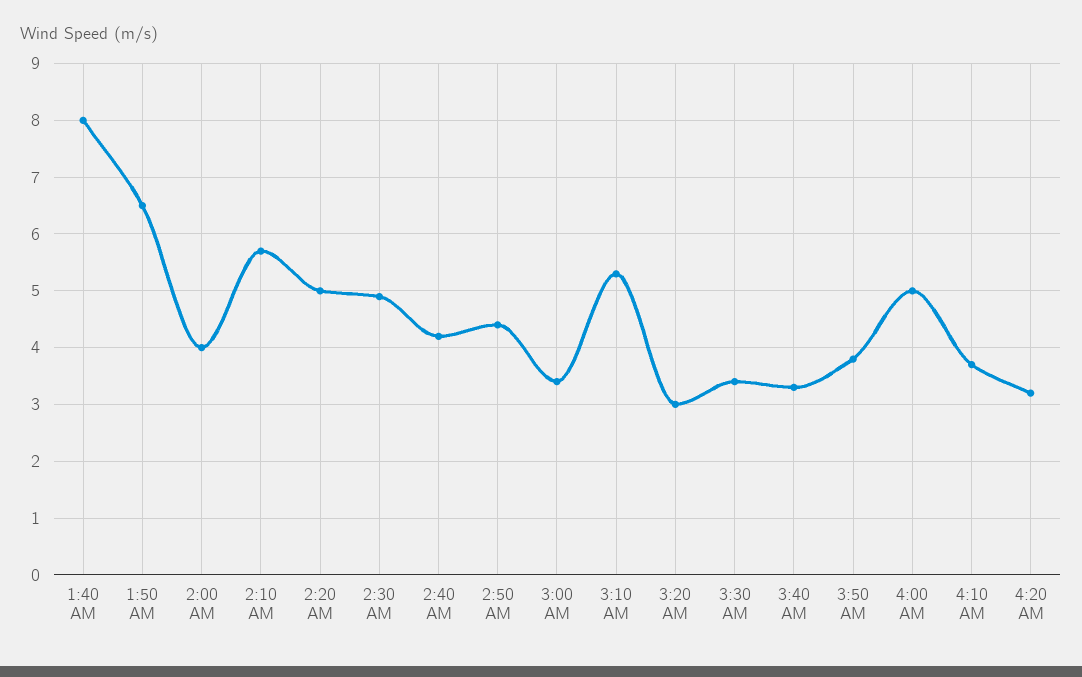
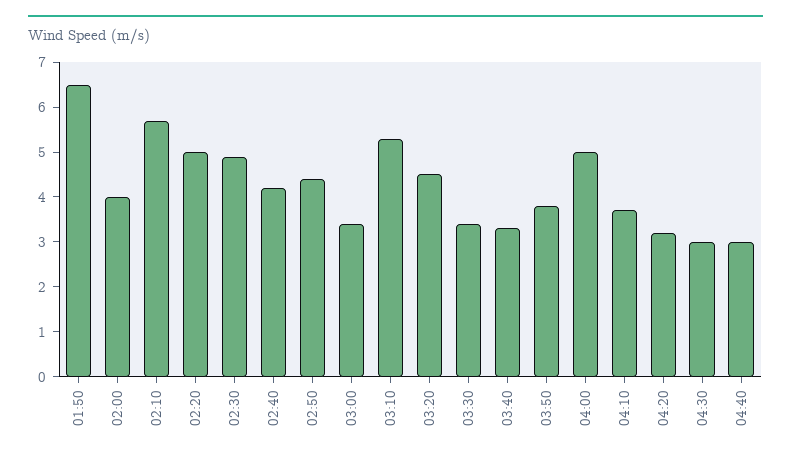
1:40 AM: 8 -> none
3:20 AM: 3 -> 4.5
04:30: none -> 3
04:40: none -> 3

